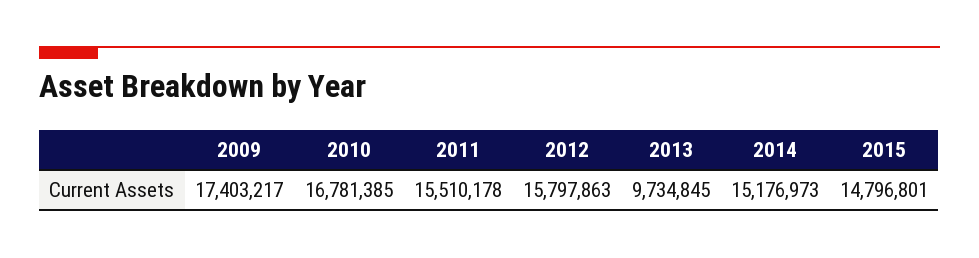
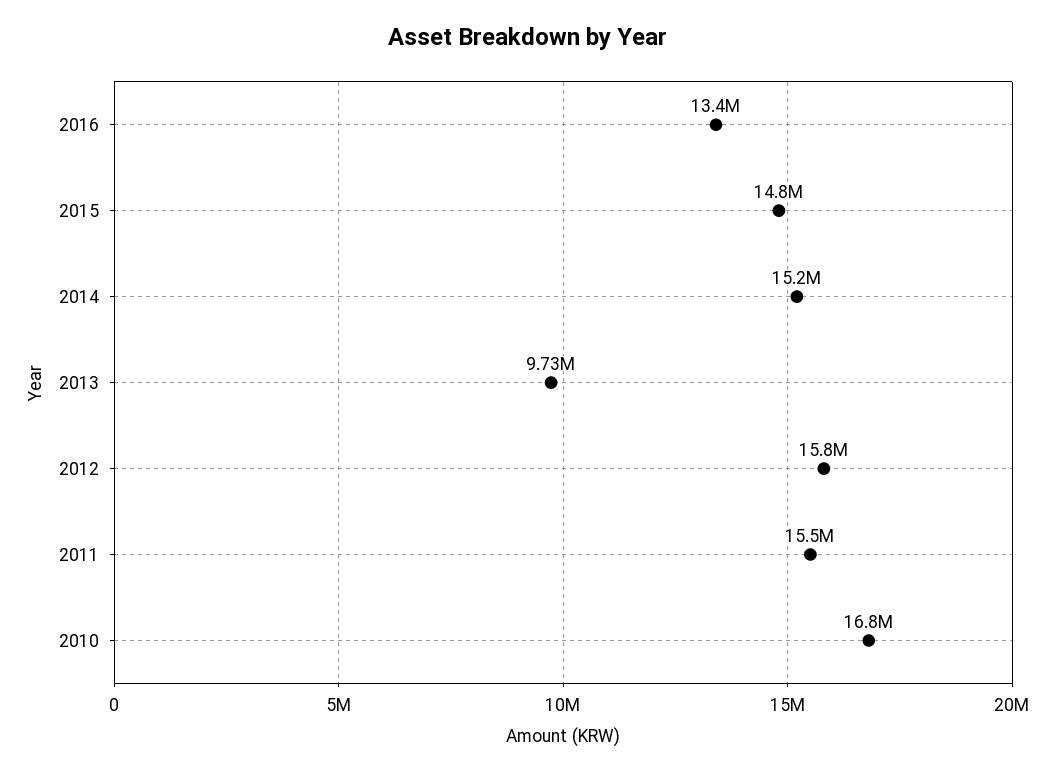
2009: 17403217 -> none
2016: none -> 13400000

